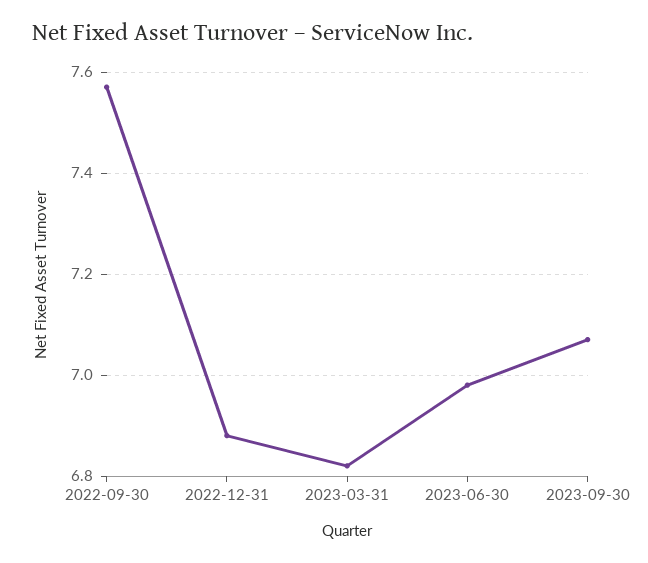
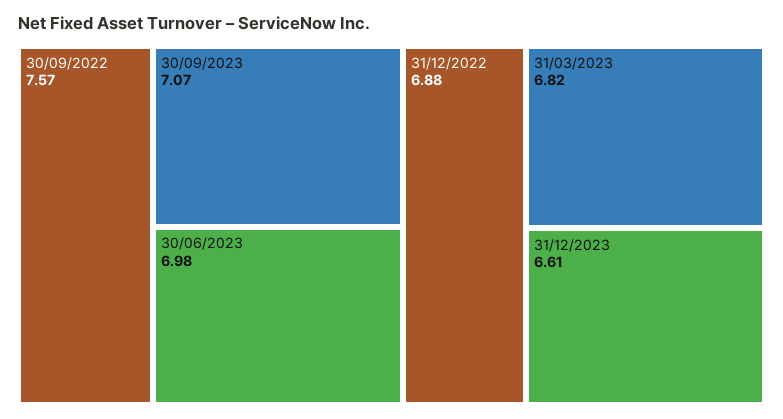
31/12/2023: none -> 6.61

